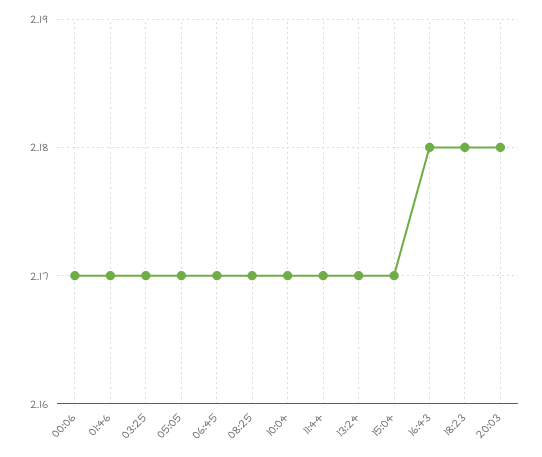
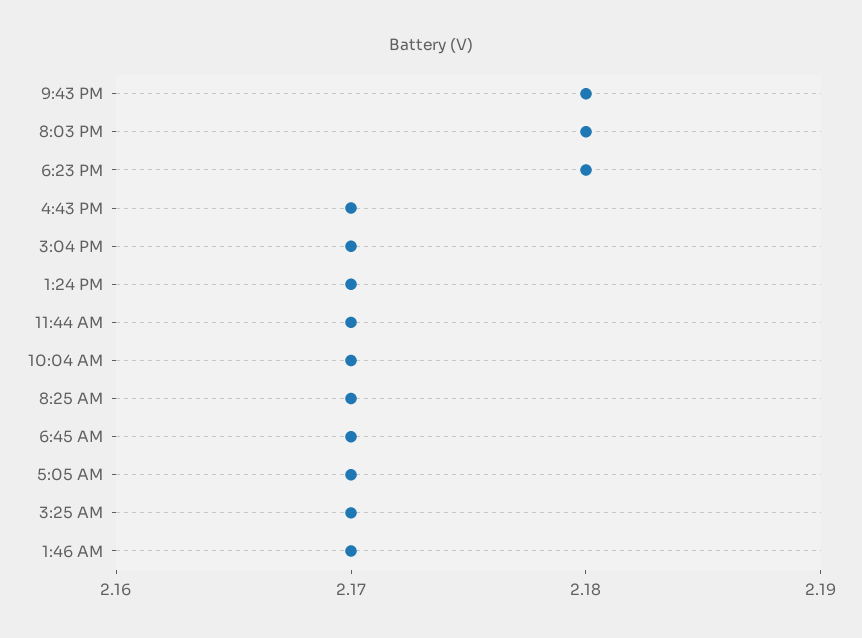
00:06: 2.17 -> none
16:43: 2.18 -> 2.17
9:43 PM: none -> 2.18

